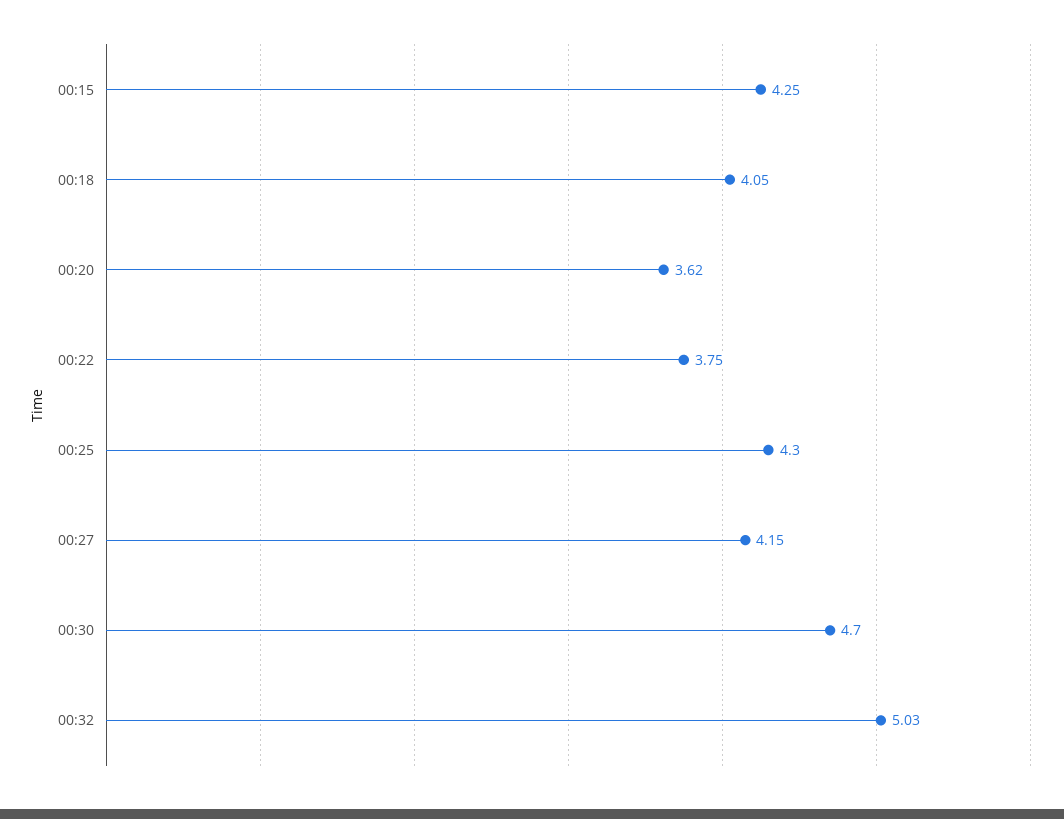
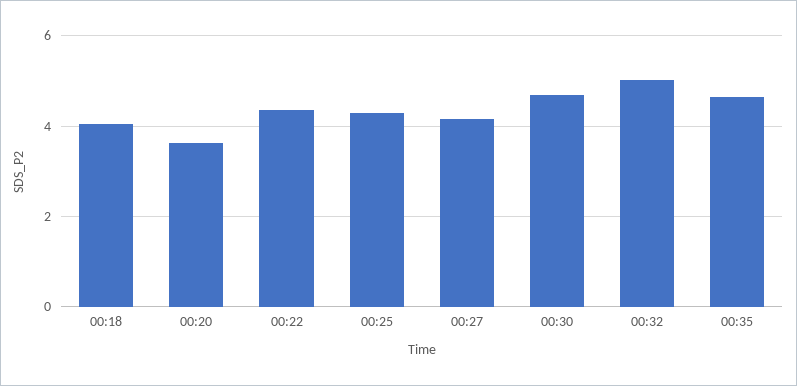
00:15: 4.25 -> none
00:22: 3.75 -> 4.4
00:35: none -> 4.6

